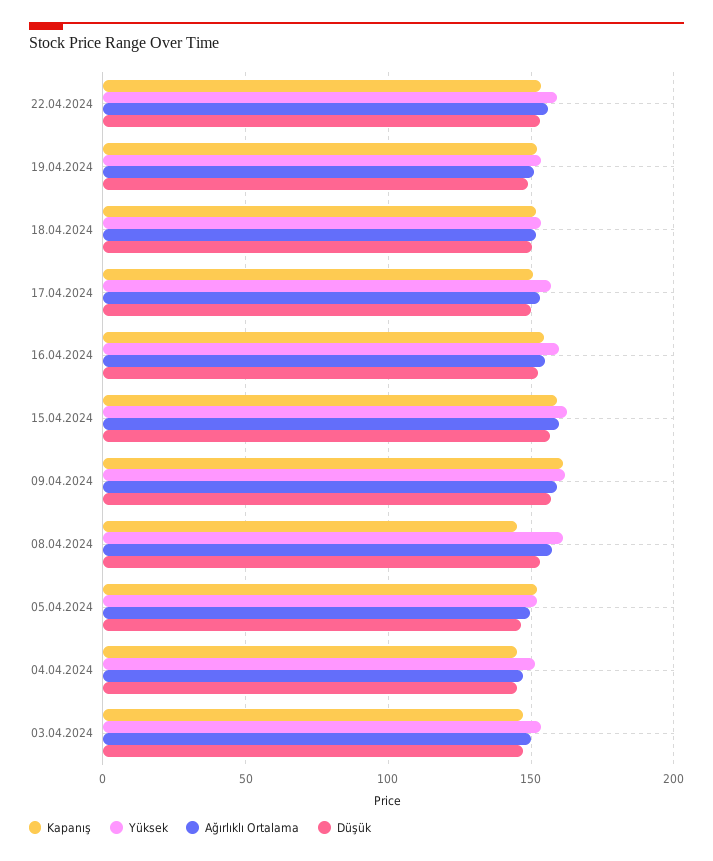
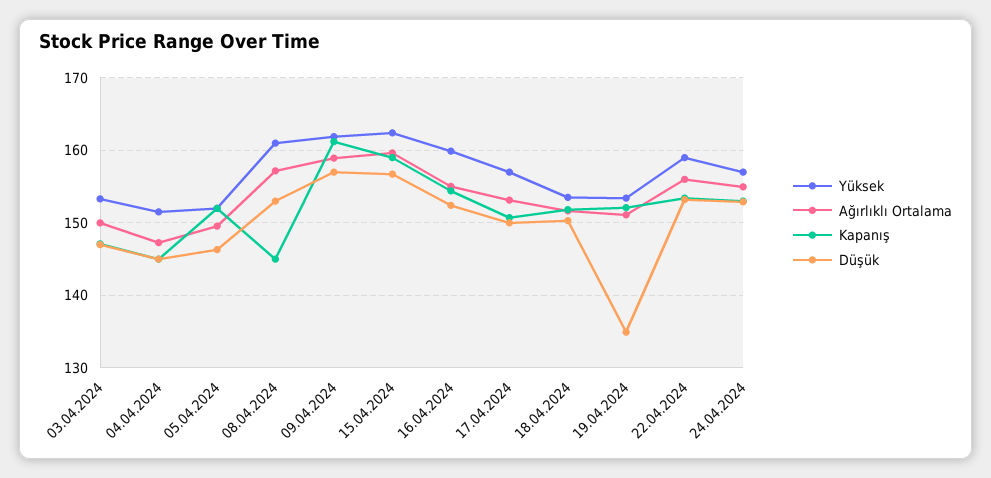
Düşük, 19.04.2024: 150 -> 135
Yüksek, 24.04.2024: none -> 157
Ağırlıklı Ortalama, 24.04.2024: none -> 155
Kapanış, 24.04.2024: none -> 153
Düşük, 24.04.2024: none -> 153

